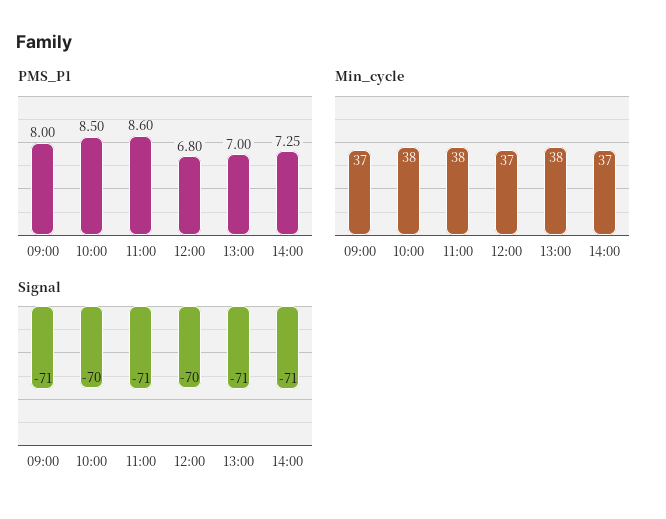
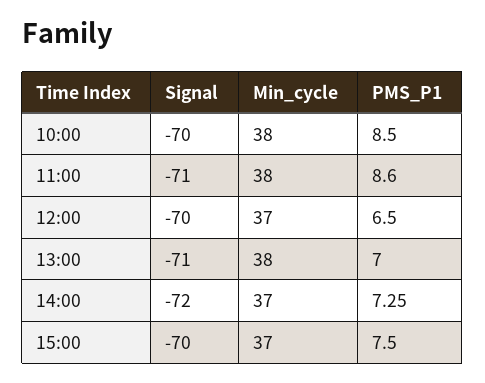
PMS_P1, 09:00: 8 -> none
PMS_P1, 12:00: 6.8 -> 6.5
Min_cycle, 09:00: 37 -> none
Signal, 09:00: -71 -> none
Signal, 14:00: -71 -> -72
Signal, 15:00: none -> -70
Min_cycle, 15:00: none -> 37
PMS_P1, 15:00: none -> 7.5

